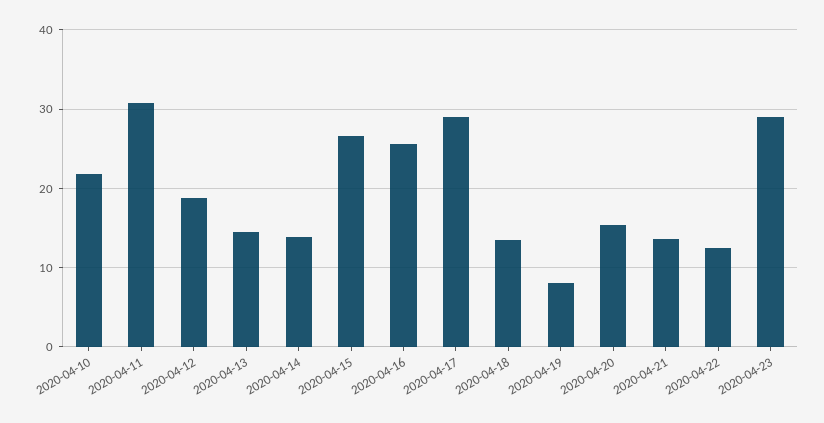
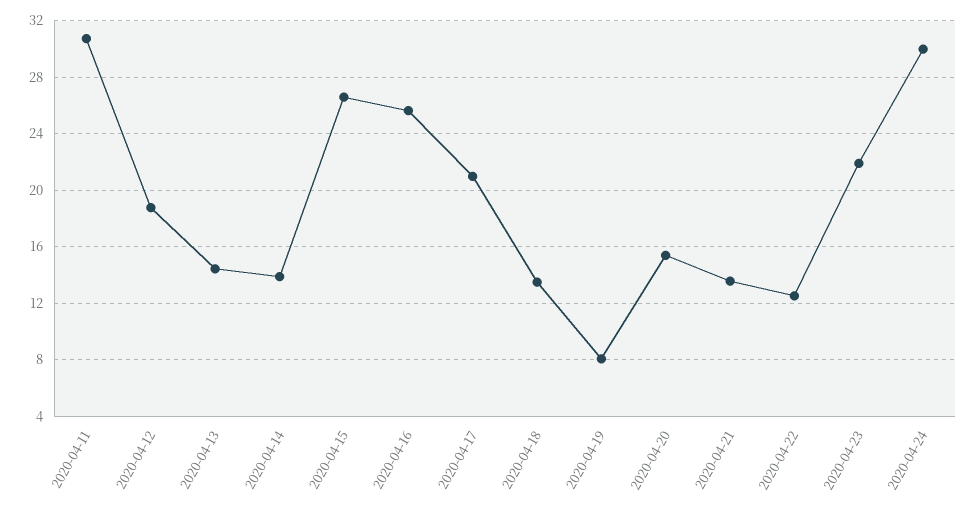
2020-04-10: 22 -> none
2020-04-17: 29 -> 21
2020-04-23: 29 -> 22
2020-04-24: none -> 30

